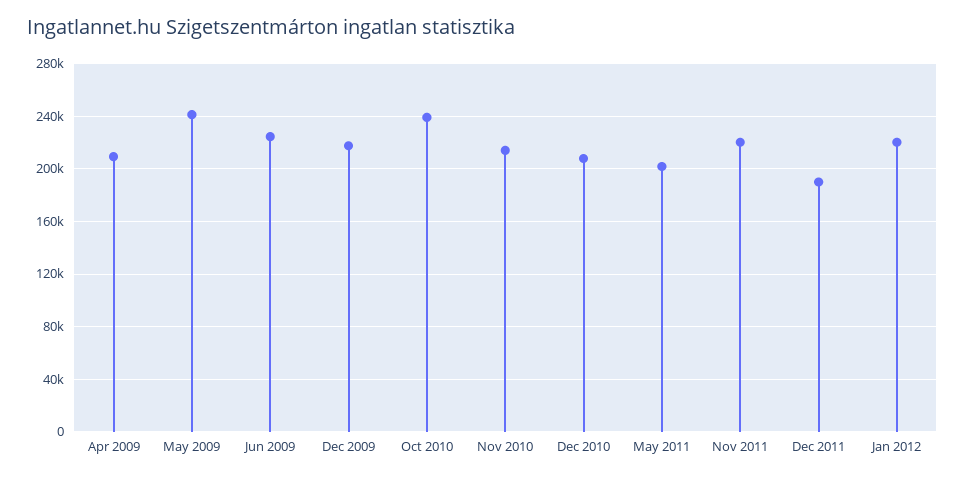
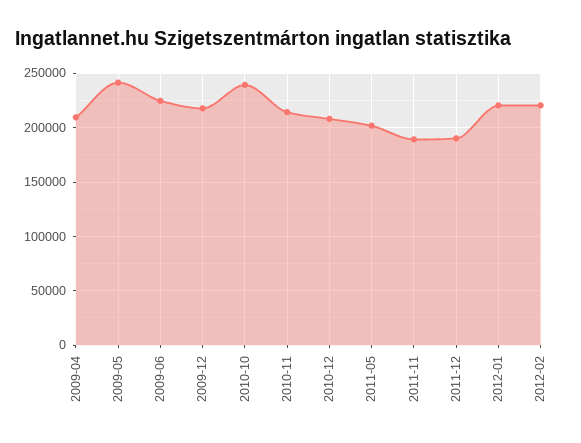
Nov 2011: 220000 -> 190000
2012-02: none -> 220000

